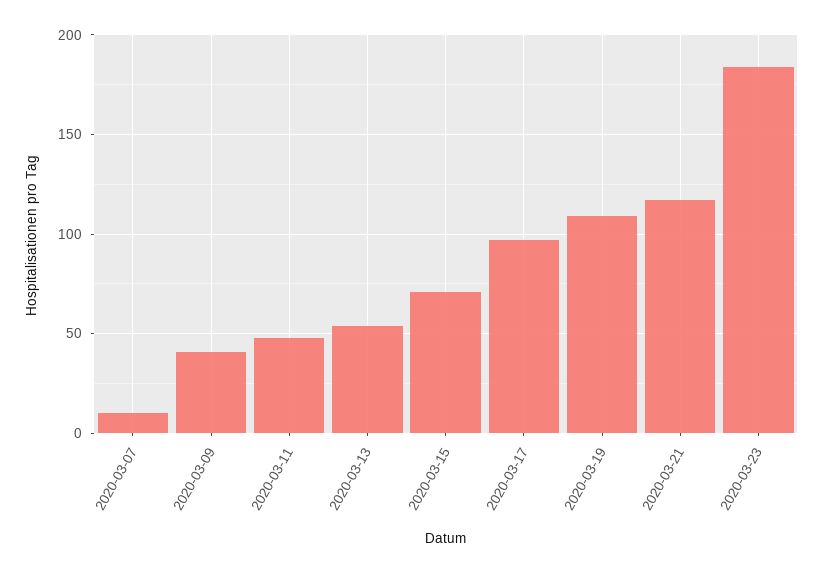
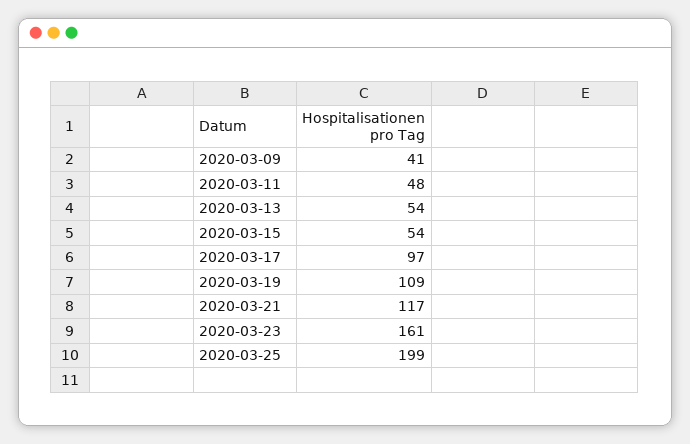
2020-03-07: 10 -> none
2020-03-15: 70 -> 54
2020-03-23: 185 -> 161
2020-03-25: none -> 199

